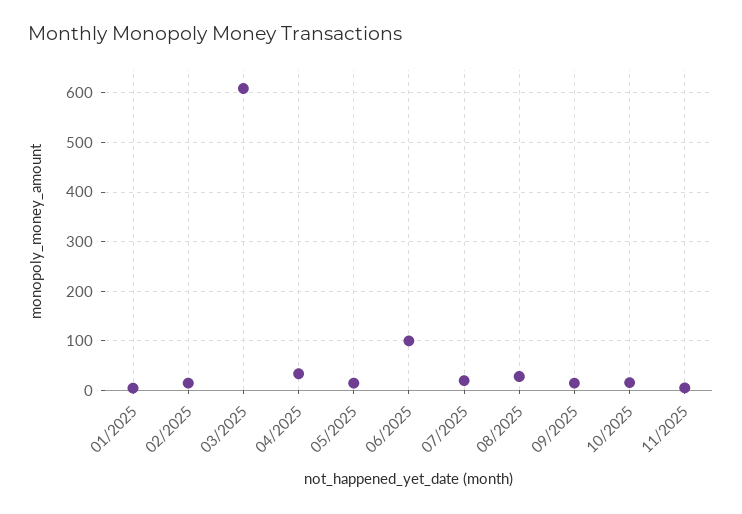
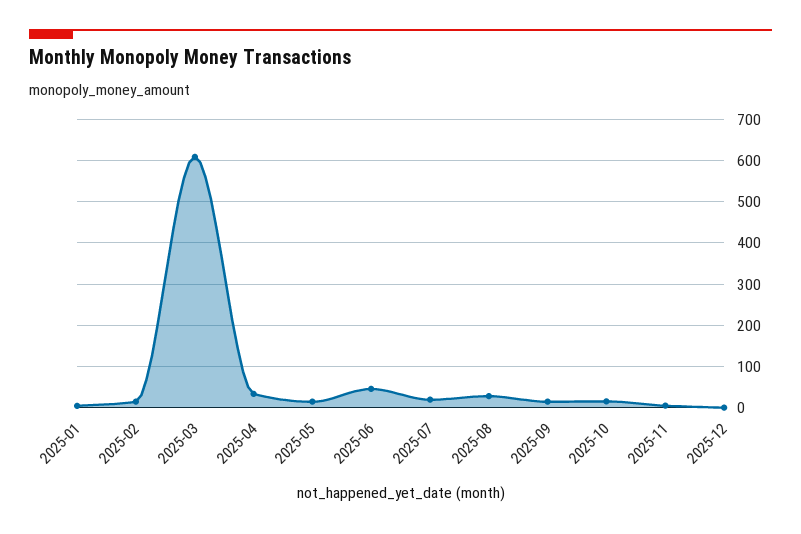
06/2025: 100 -> 40
2025-12: none -> 0

